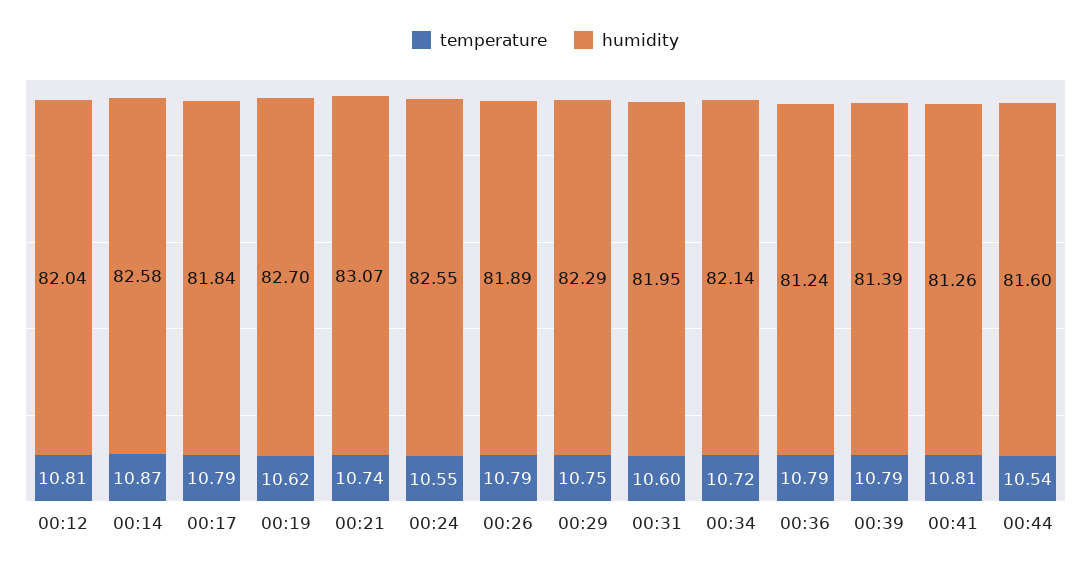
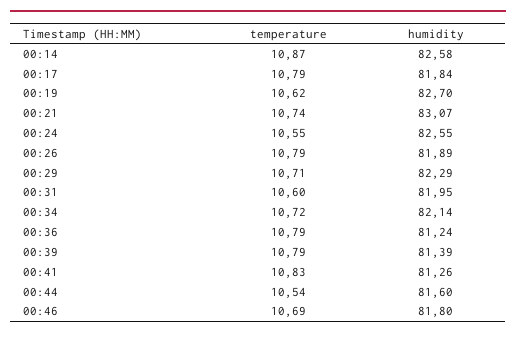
temperature, 00:12: 10.81 -> none
humidity, 00:12: 82.04 -> none
temperature, 00:29: 10.75 -> 10.71
temperature, 00:41: 10.81 -> 10.83
temperature, 00:46: none -> 10.69
humidity, 00:46: none -> 81.8

